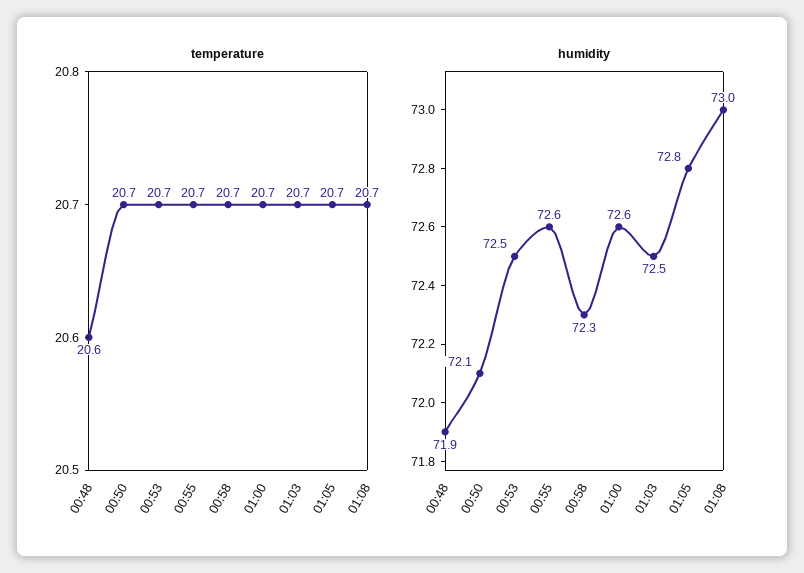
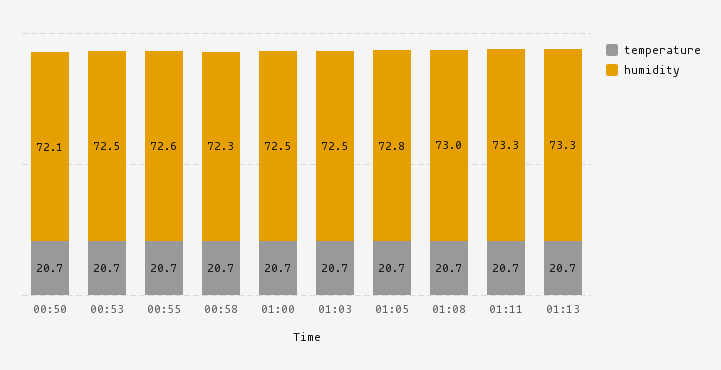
temperature, 00:48: 20.6 -> none
humidity, 00:48: 71.9 -> none
humidity, 01:00: 72.6 -> 72.5
temperature, 01:11: none -> 20.7
humidity, 01:11: none -> 73.3
temperature, 01:13: none -> 20.7
humidity, 01:13: none -> 73.3

